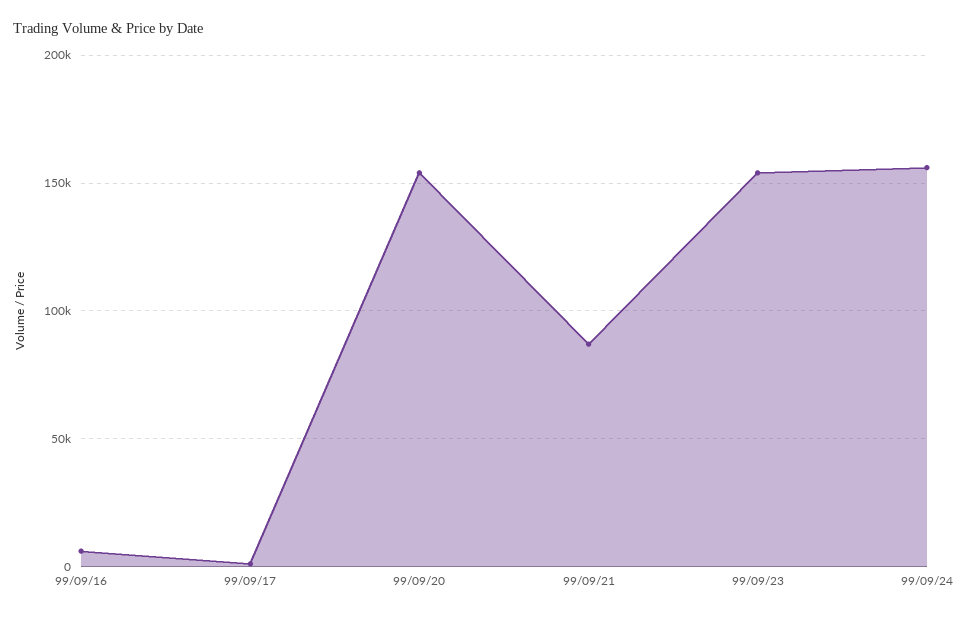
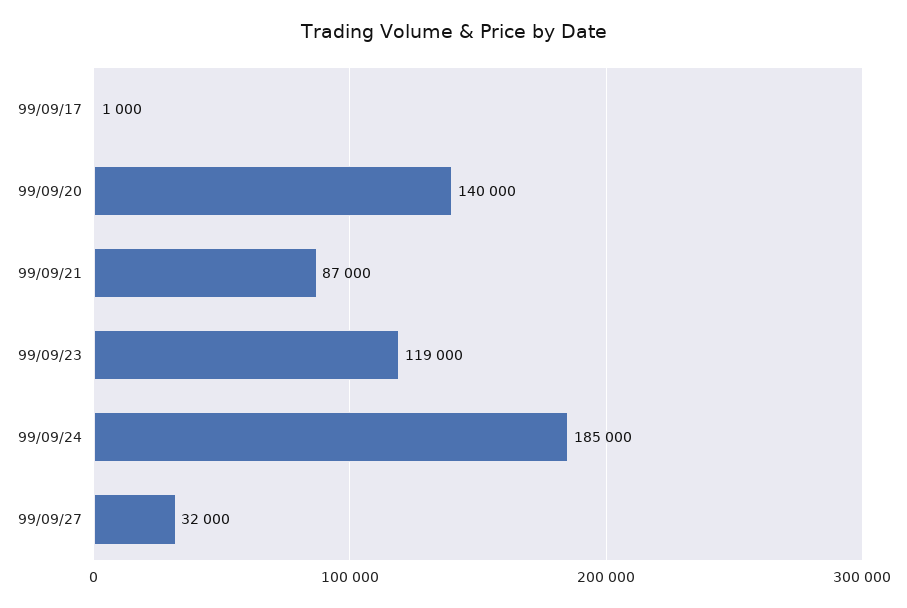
99/09/16: 5000 -> none
99/09/20: 155000 -> 140000
99/09/23: 155000 -> 119000
99/09/24: 155000 -> 185000
99/09/27: none -> 32000

